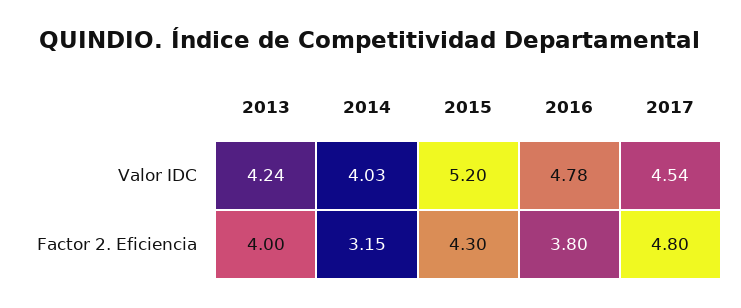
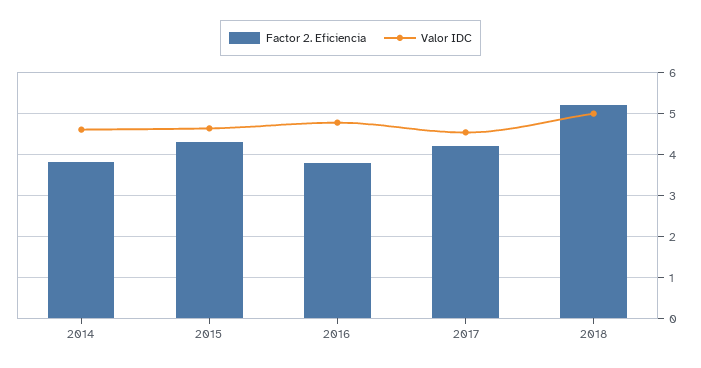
Valor IDC, 2013: 4.24 -> none
Valor IDC, 2014: 4.03 -> 4.6
Valor IDC, 2015: 5.2 -> 4.6
Factor 2. Eficiencia, 2013: 4 -> none
Factor 2. Eficiencia, 2014: 3.15 -> 3.8
Factor 2. Eficiencia, 2017: 4.8 -> 4.2
Factor 2. Eficiencia, 2018: none -> 5.2
Valor IDC, 2018: none -> 5

